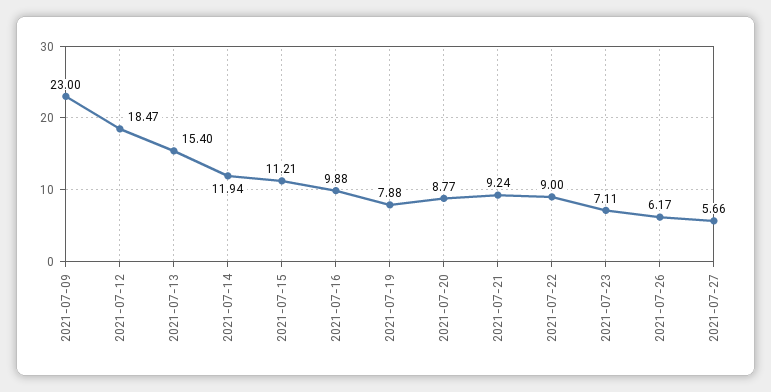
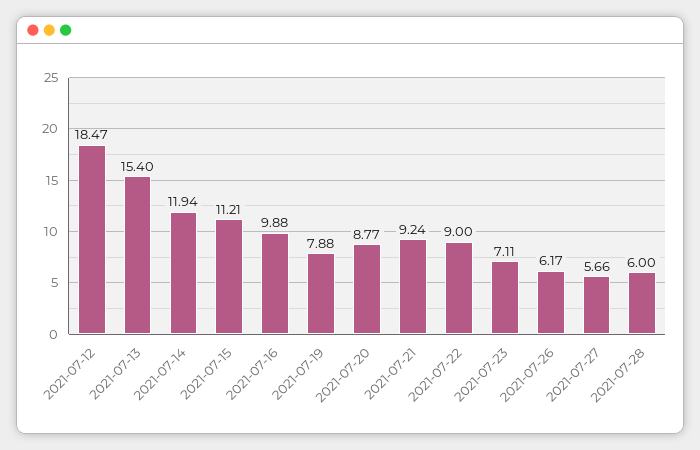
2021-07-09: 23 -> none
2021-07-28: none -> 6

